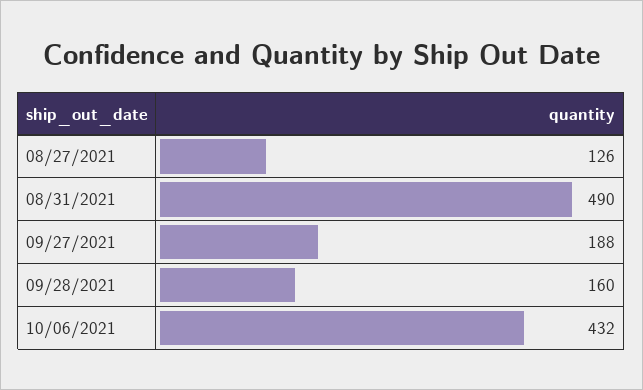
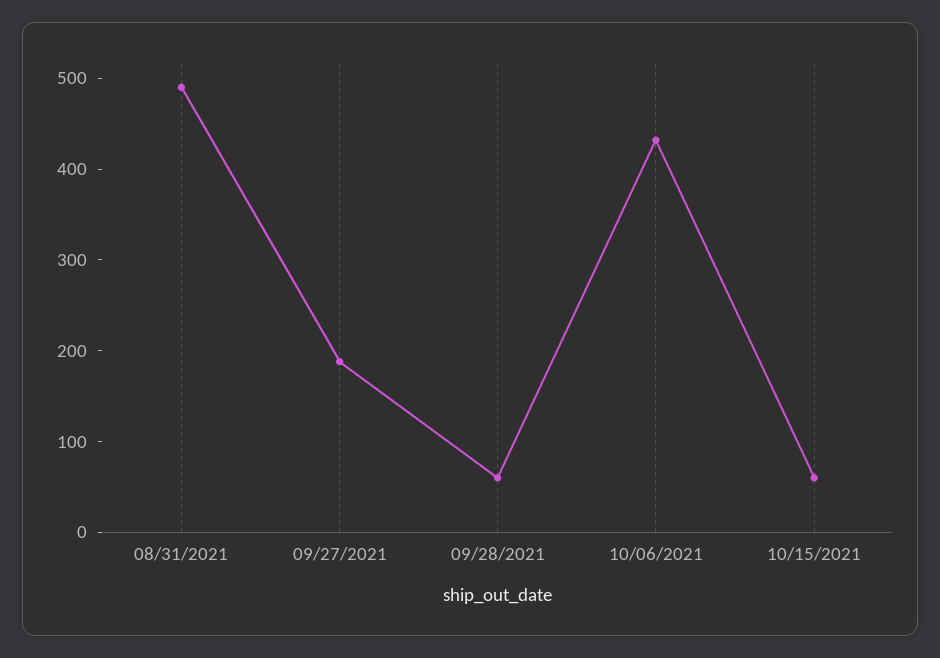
08/27/2021: 126 -> none
09/28/2021: 160 -> 60
10/15/2021: none -> 60

